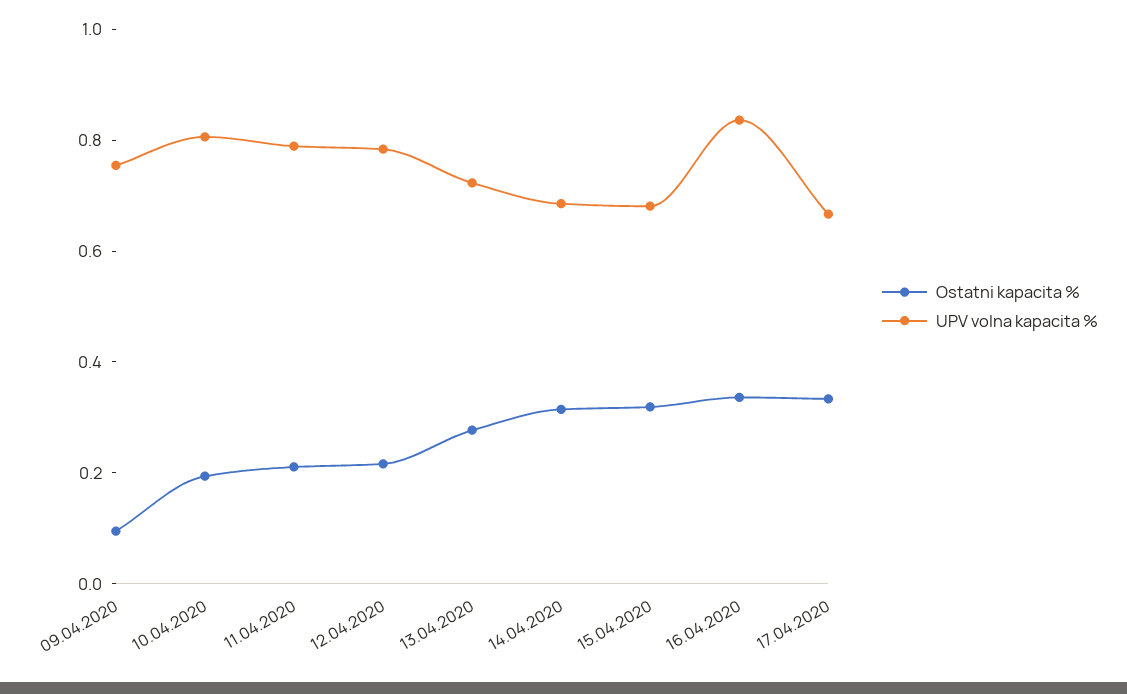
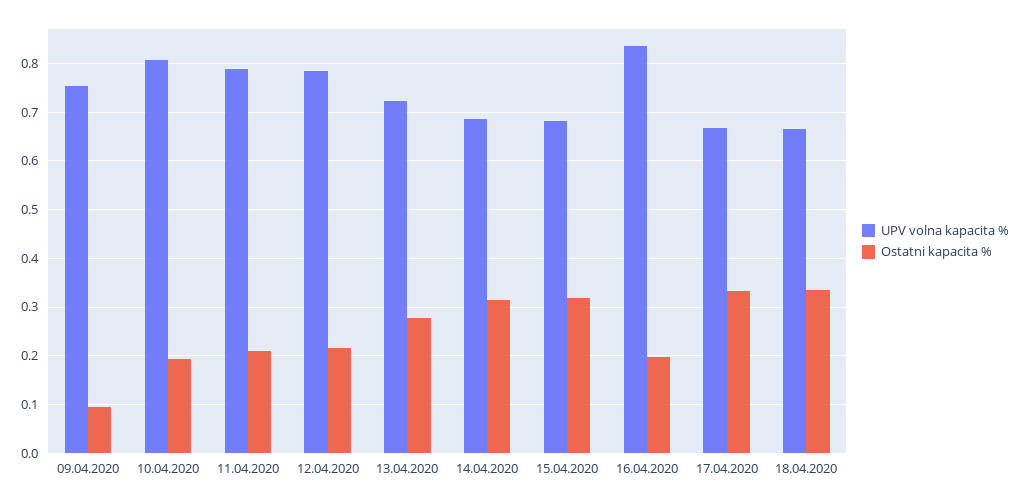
Ostatni kapacita %, 16.04.2020: 0.35 -> 0.2
UPV volna kapacita %, 18.04.2020: none -> 0.66
Ostatni kapacita %, 18.04.2020: none -> 0.34

